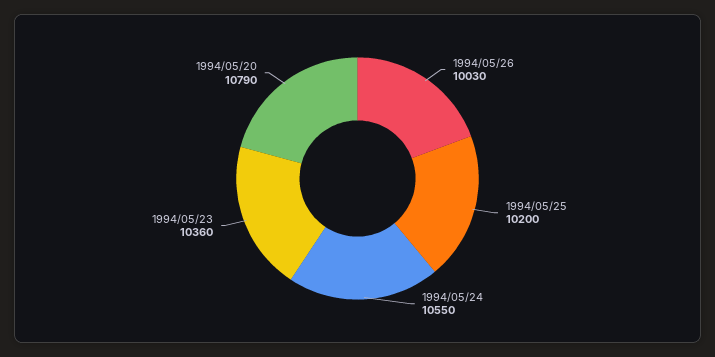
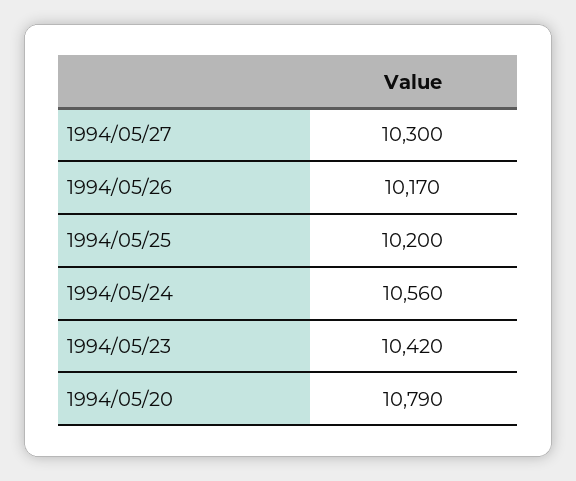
1994/05/26: 10030 -> 10170
1994/05/24: 10550 -> 10560
1994/05/23: 10360 -> 10420
1994/05/27: none -> 10300

